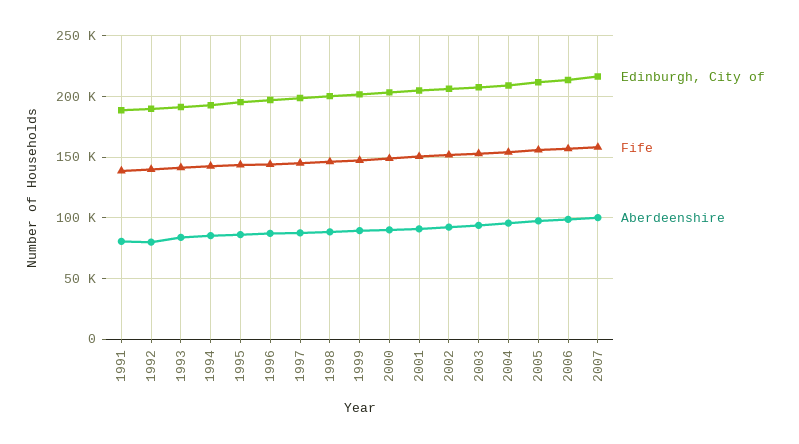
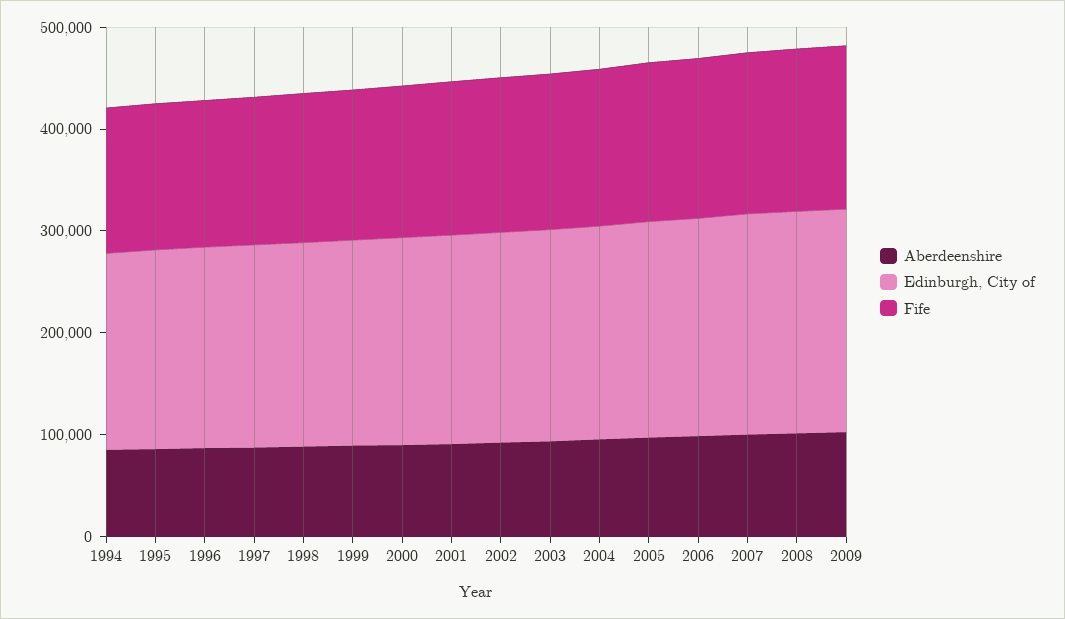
Edinburgh, City of, 1991: 190000 -> none
Fife, 1991: 140000 -> none
Aberdeenshire, 1991: 80000 -> none
Edinburgh, City of, 1992: 190000 -> none
Fife, 1992: 140000 -> none
Aberdeenshire, 1992: 80000 -> none
Edinburgh, City of, 1993: 190000 -> none
Fife, 1993: 140000 -> none
Aberdeenshire, 1993: 85000 -> none
Aberdeenshire, 2008: none -> 100000
Edinburgh, City of, 2008: none -> 220000
Fife, 2008: none -> 160000
Aberdeenshire, 2009: none -> 100000
Edinburgh, City of, 2009: none -> 220000
Fife, 2009: none -> 160000

